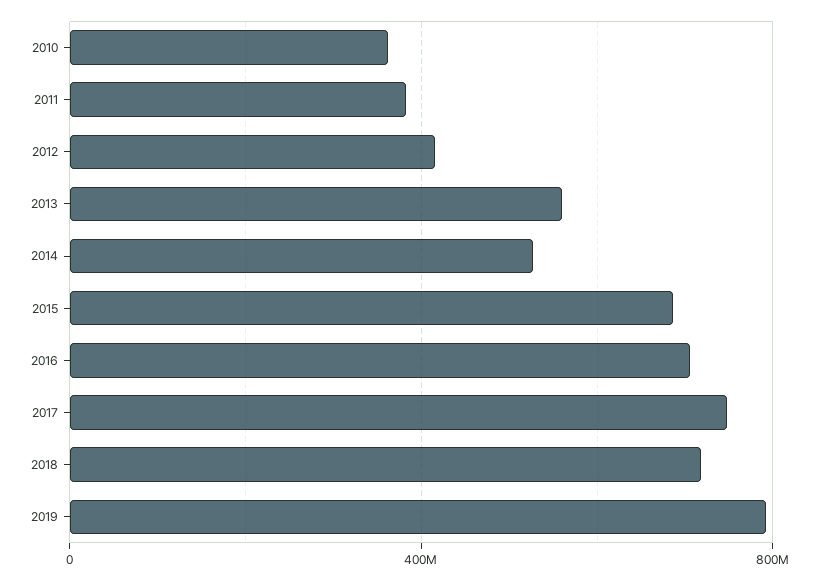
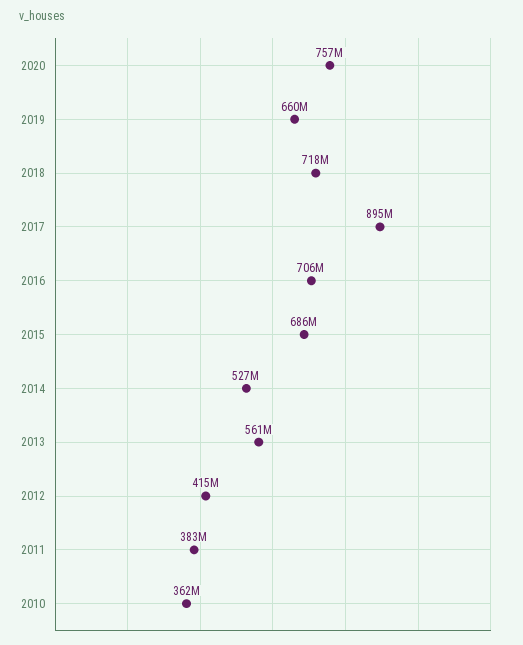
2017: 750000000 -> 895000000
2019: 800000000 -> 660000000
2020: none -> 757000000

